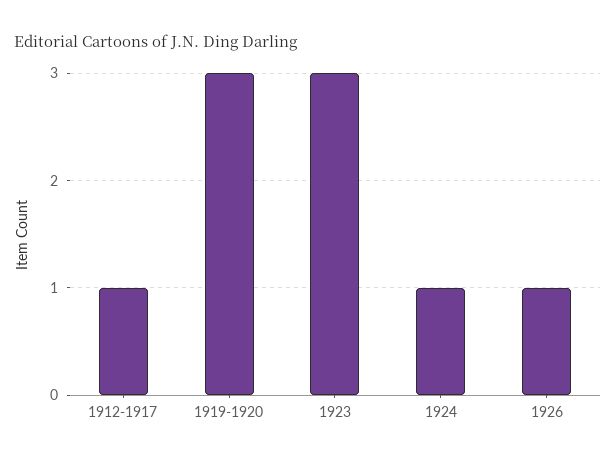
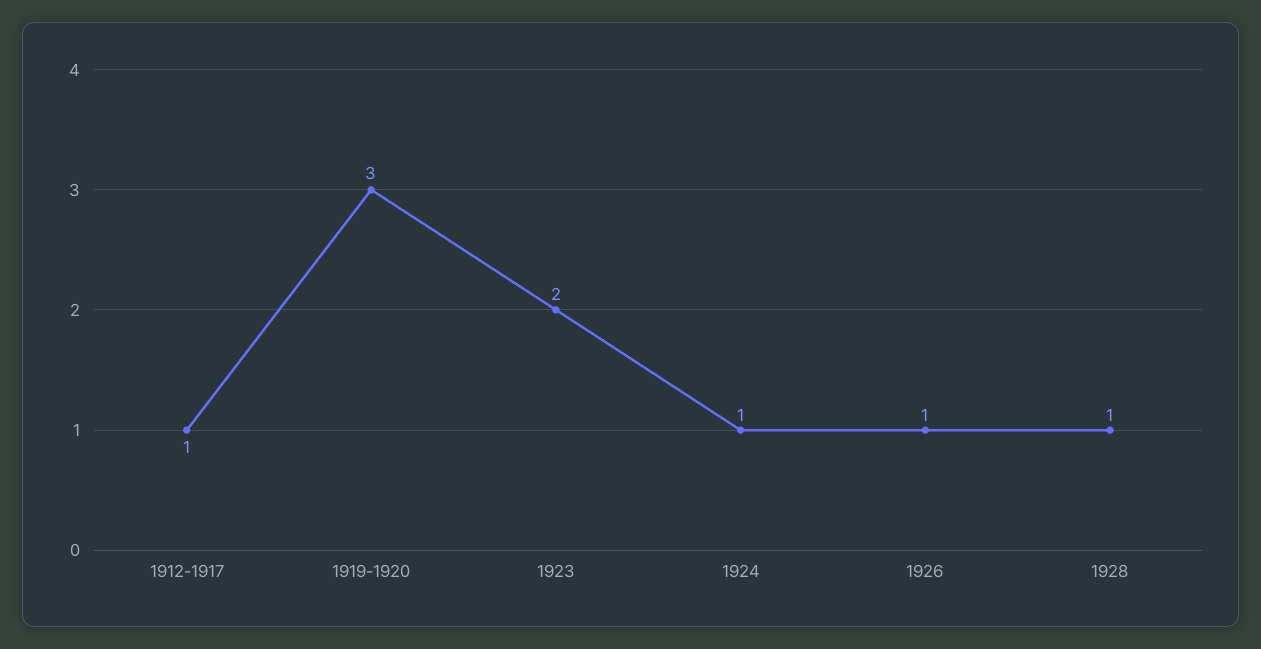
1923: 3 -> 2
1928: none -> 1

